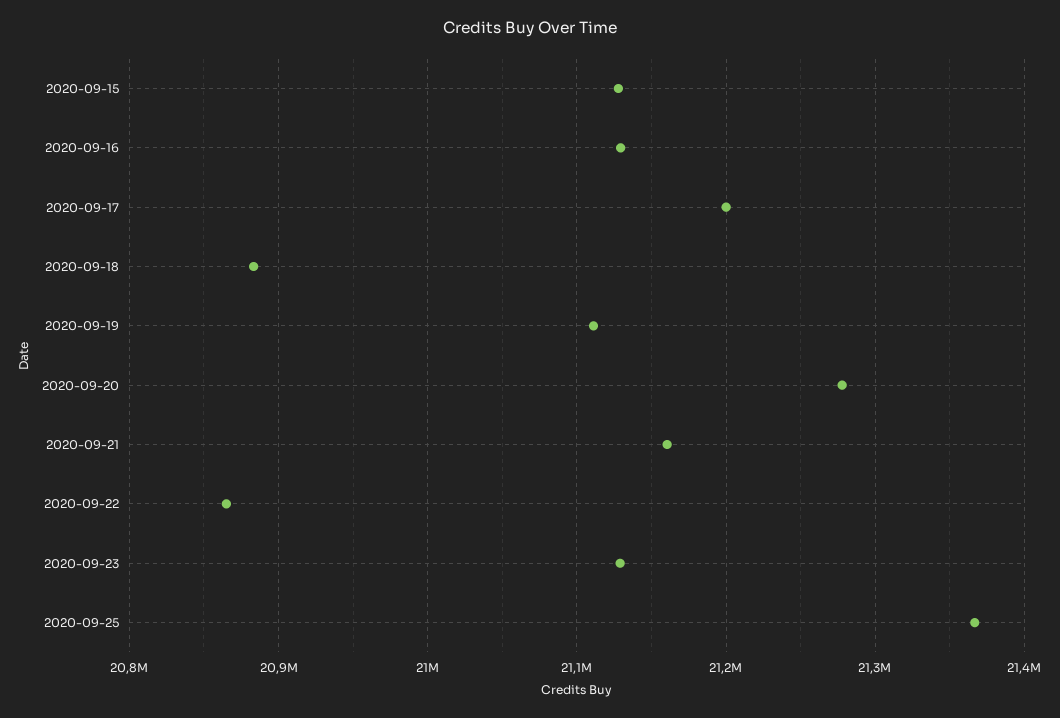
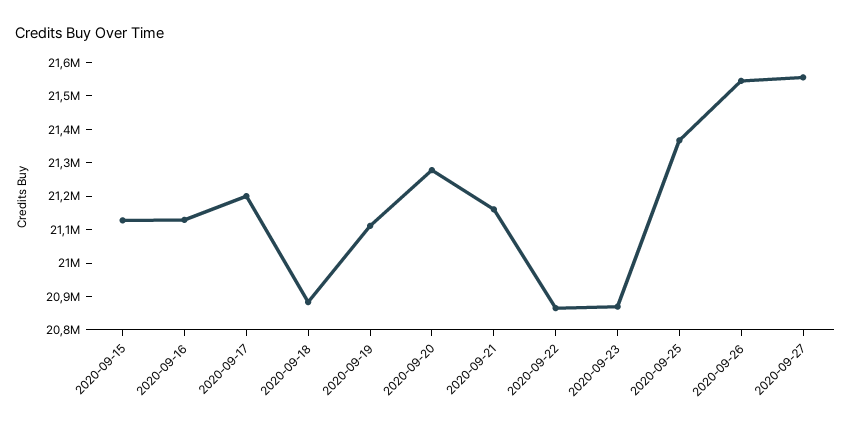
2020-09-23: 21130000 -> 20875000
2020-09-26: none -> 21550000
2020-09-27: none -> 21550000

